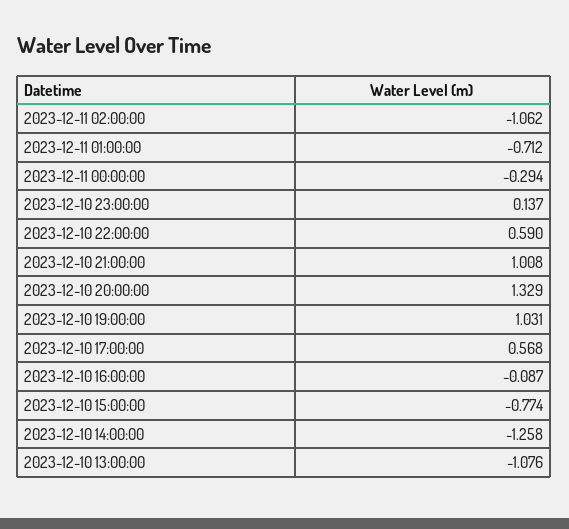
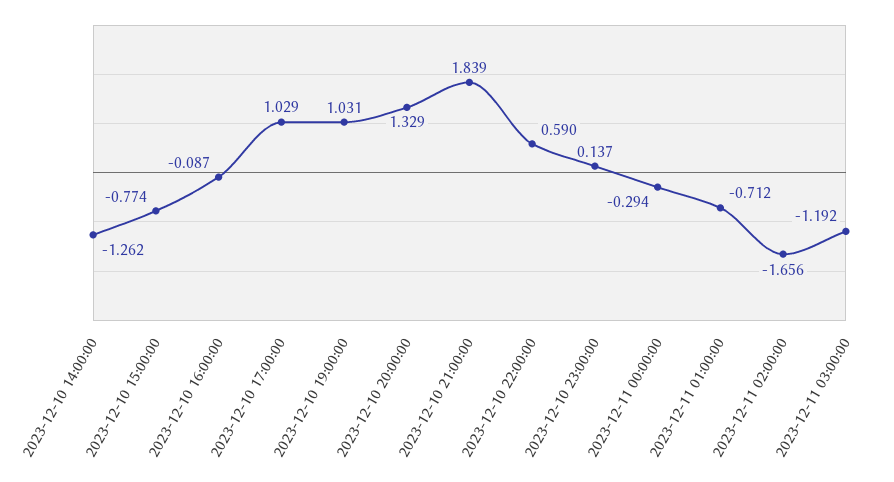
2023-12-11 02:00:00: -1.062 -> -1.656
2023-12-10 21:00:00: 1.008 -> 1.839
2023-12-10 17:00:00: 0.568 -> 1.029
2023-12-10 14:00:00: -1.258 -> -1.262
2023-12-10 13:00:00: -1.076 -> none
2023-12-11 03:00:00: none -> -1.192

